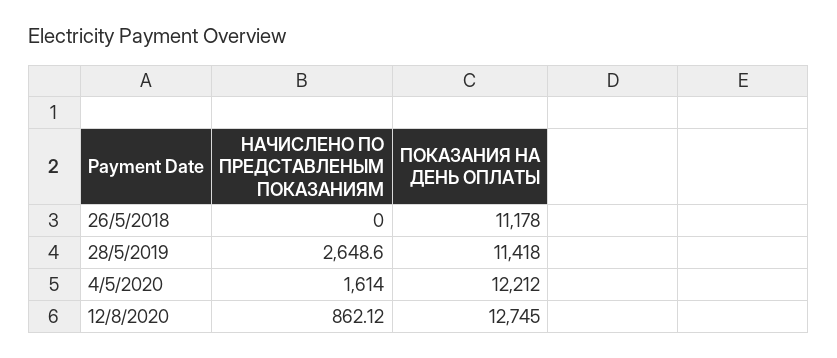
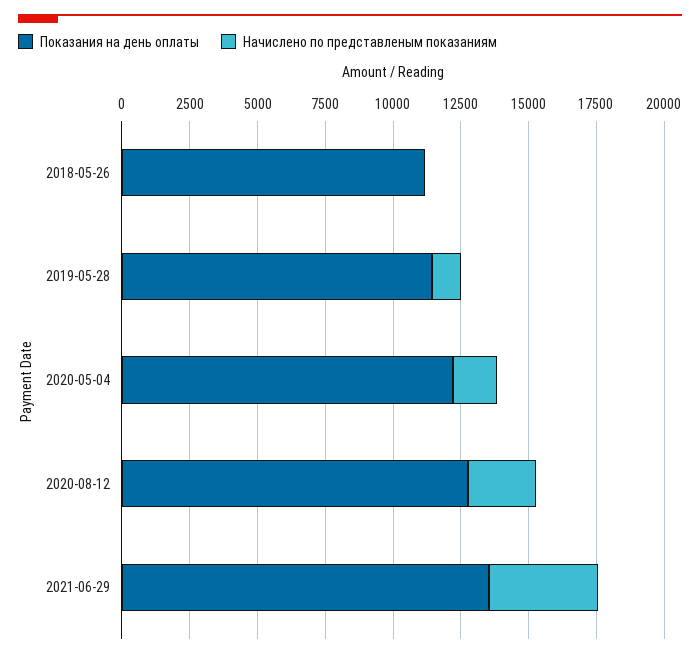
НАЧИСЛЕНО ПО ПРЕДСТАВЛЕНЫМ ПОКАЗАНИЯМ, 28/5/2019: 2648.6 -> 1000
НАЧИСЛЕНО ПО ПРЕДСТАВЛЕНЫМ ПОКАЗАНИЯМ, 12/8/2020: 862.12 -> 2500
ПОКАЗАНИЯ НА ДЕНЬ ОПЛАТЫ, 2021-06-29: none -> 13500
НАЧИСЛЕНО ПО ПРЕДСТАВЛЕНЫМ ПОКАЗАНИЯМ, 2021-06-29: none -> 4000

